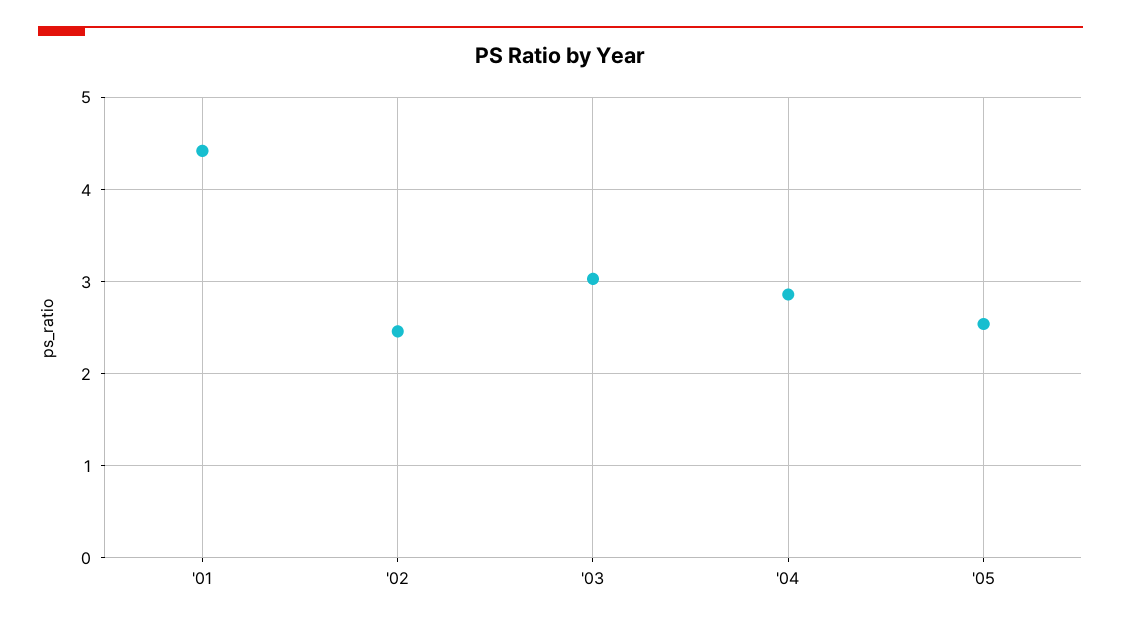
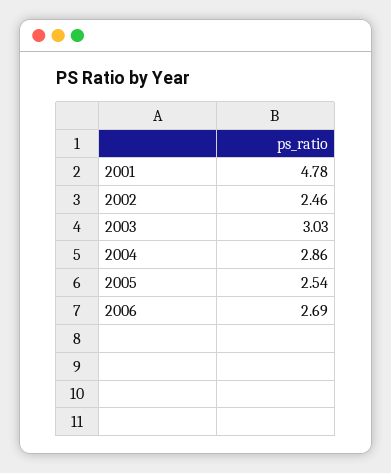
'01: 4.4 -> 4.78
2006: none -> 2.69

